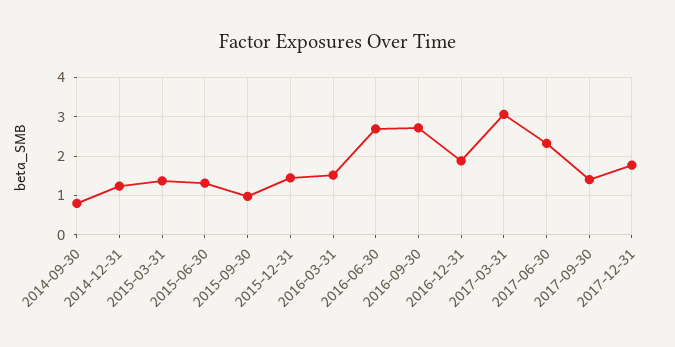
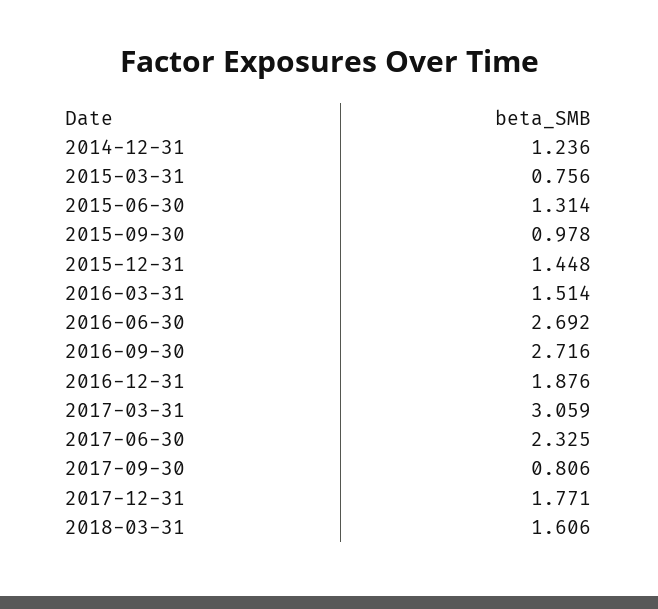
2014-09-30: 0.8 -> none
2015-03-31: 1.4 -> 0.756
2017-09-30: 1.4 -> 0.806
2018-03-31: none -> 1.606

